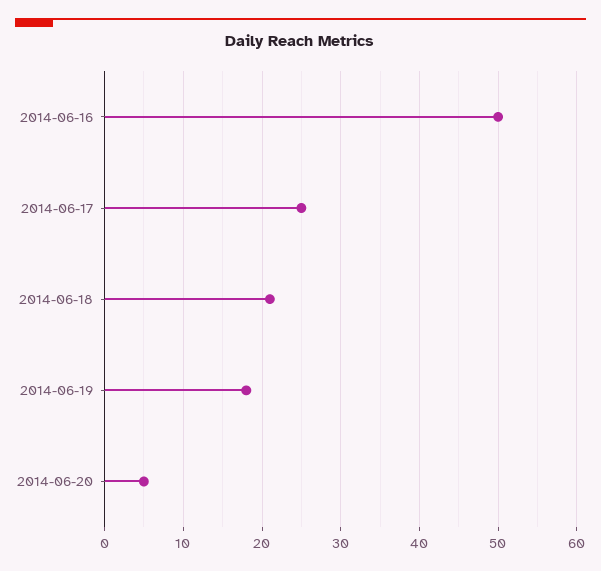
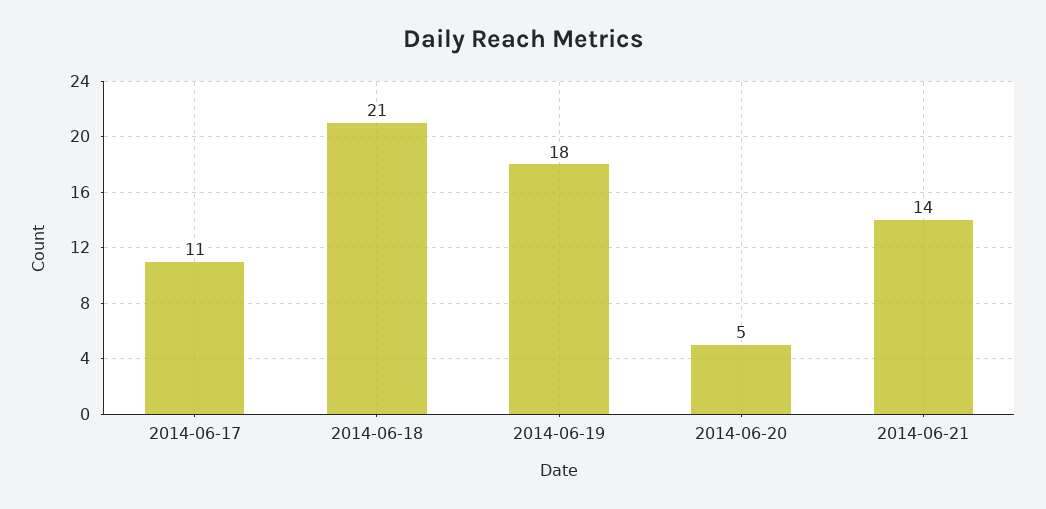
2014-06-16: 50 -> none
2014-06-17: 25 -> 11
2014-06-21: none -> 14

